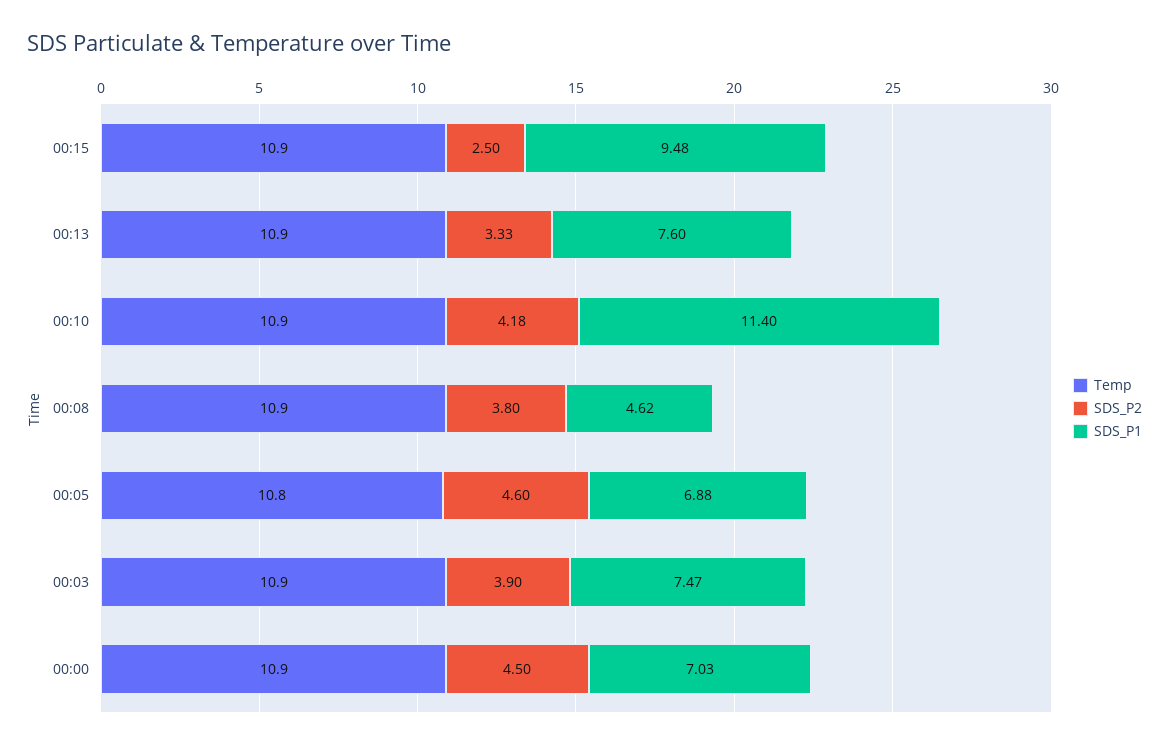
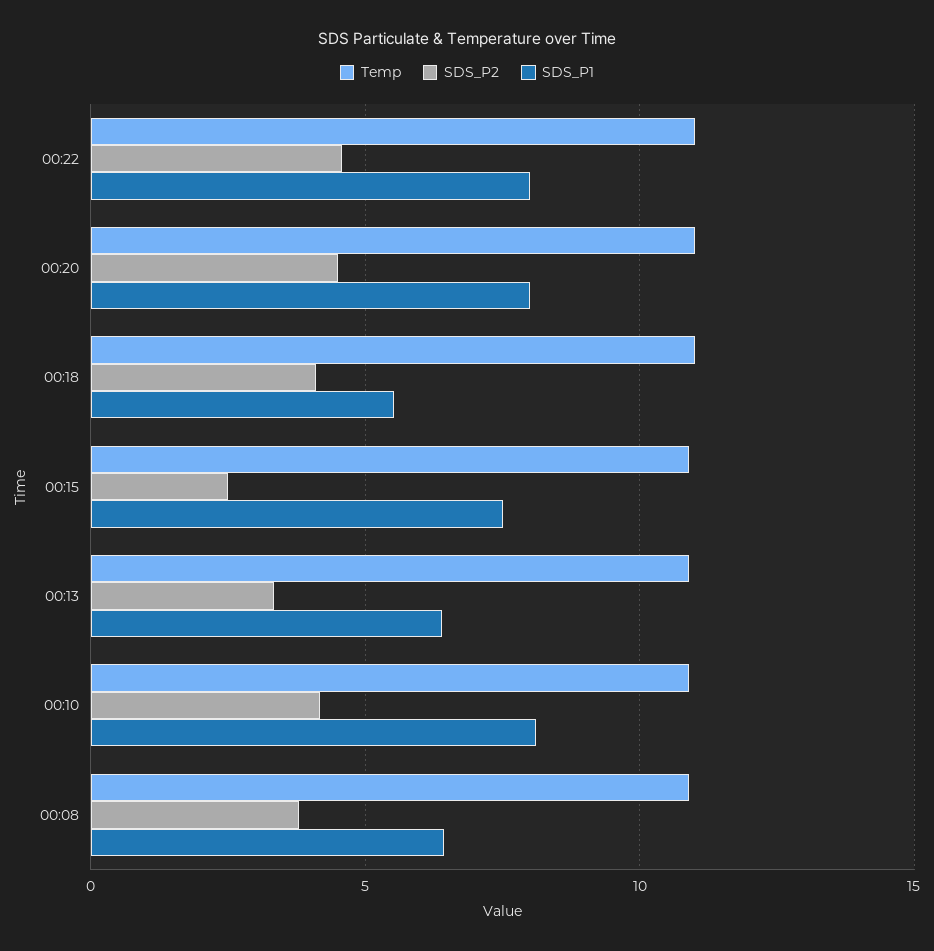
SDS_P1, 00:15: 9.48 -> 7.5
SDS_P1, 00:13: 7.6 -> 6.5
SDS_P1, 00:10: 11.4 -> 8
SDS_P1, 00:08: 4.62 -> 6.5
Temp, 00:05: 10.8 -> none
SDS_P2, 00:05: 4.6 -> none
SDS_P1, 00:05: 6.88 -> none
Temp, 00:03: 10.9 -> none
SDS_P2, 00:03: 3.9 -> none
SDS_P1, 00:03: 7.47 -> none
Temp, 00:00: 10.9 -> none
SDS_P2, 00:00: 4.5 -> none
SDS_P1, 00:00: 7.03 -> none
Temp, 00:22: none -> 11
SDS_P2, 00:22: none -> 4.5
SDS_P1, 00:22: none -> 8
Temp, 00:20: none -> 11
SDS_P2, 00:20: none -> 4.5
SDS_P1, 00:20: none -> 8
Temp, 00:18: none -> 11
SDS_P2, 00:18: none -> 4
SDS_P1, 00:18: none -> 5.5

